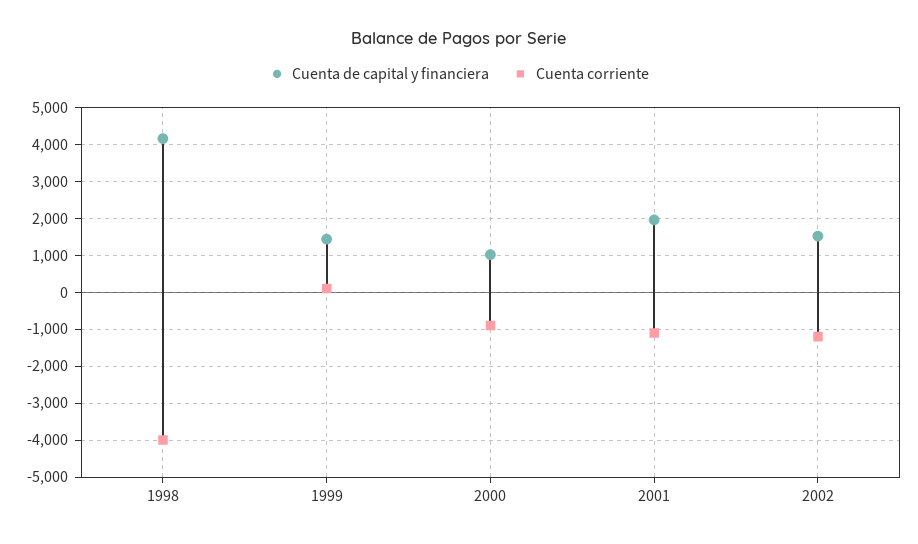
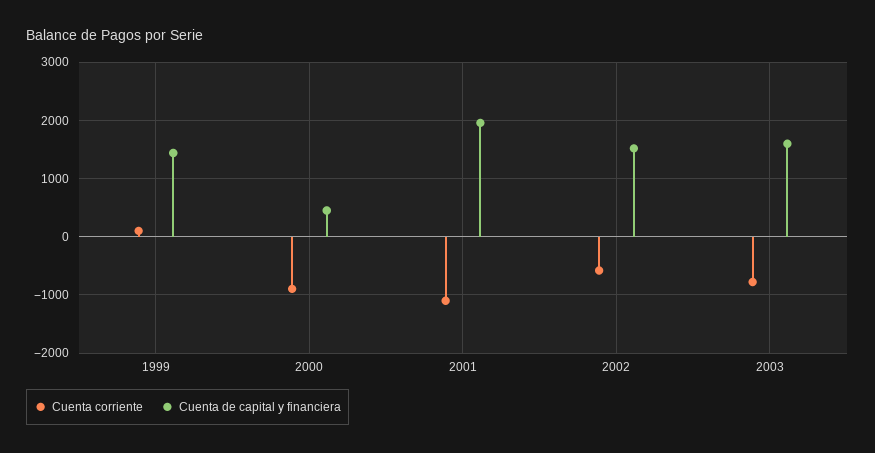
Cuenta de capital y financiera, 1998: 4200 -> none
Cuenta corriente, 1998: -4000 -> none
Cuenta de capital y financiera, 2000: 1000 -> 400
Cuenta corriente, 2002: -1200 -> -600
Cuenta corriente, 2003: none -> -800
Cuenta de capital y financiera, 2003: none -> 1600

